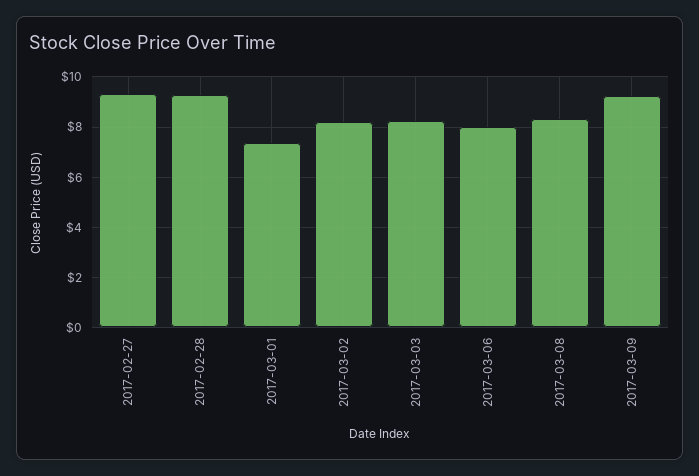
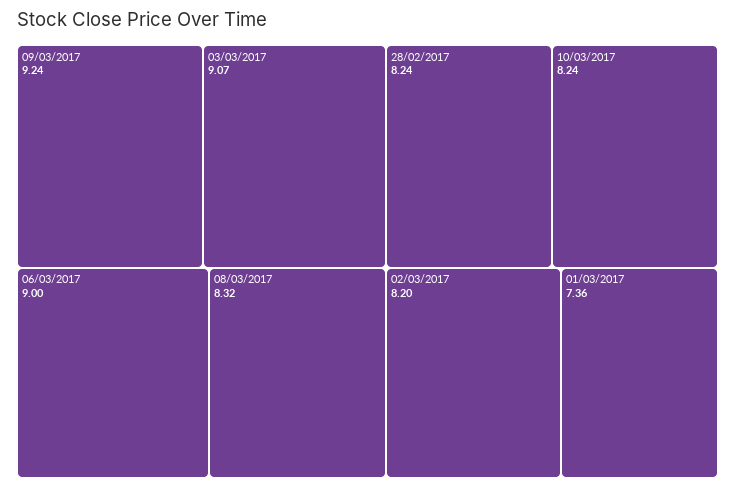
2017-02-27: 9.25 -> none
2017-02-28: 9.25 -> 8.24
2017-03-03: 8.25 -> 9.07
2017-03-06: 8 -> 9
10/03/2017: none -> 8.24

